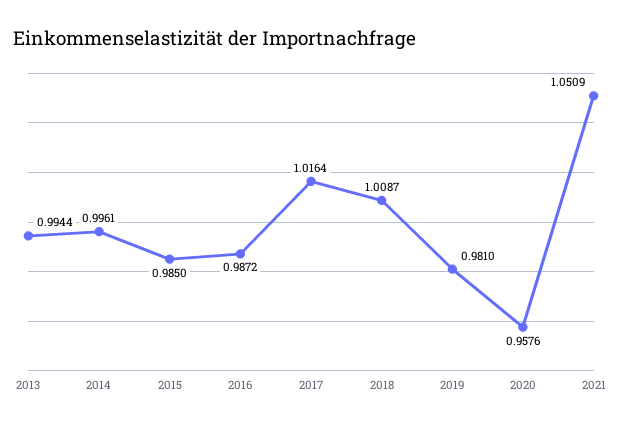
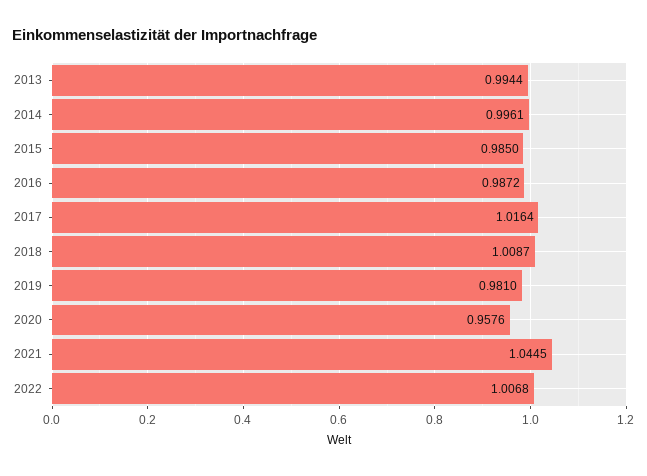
2021: 1.0509 -> 1.0445
2022: none -> 1.0068

